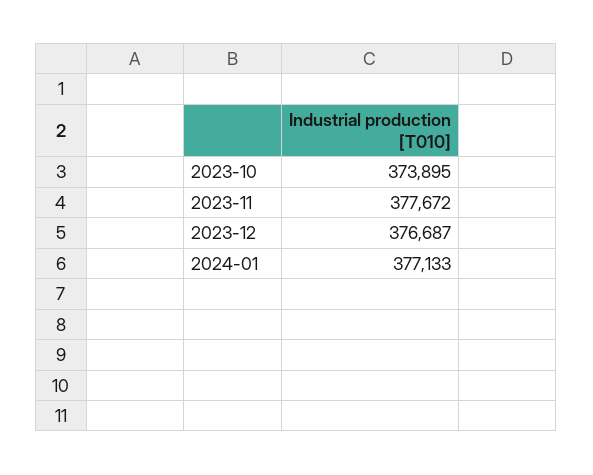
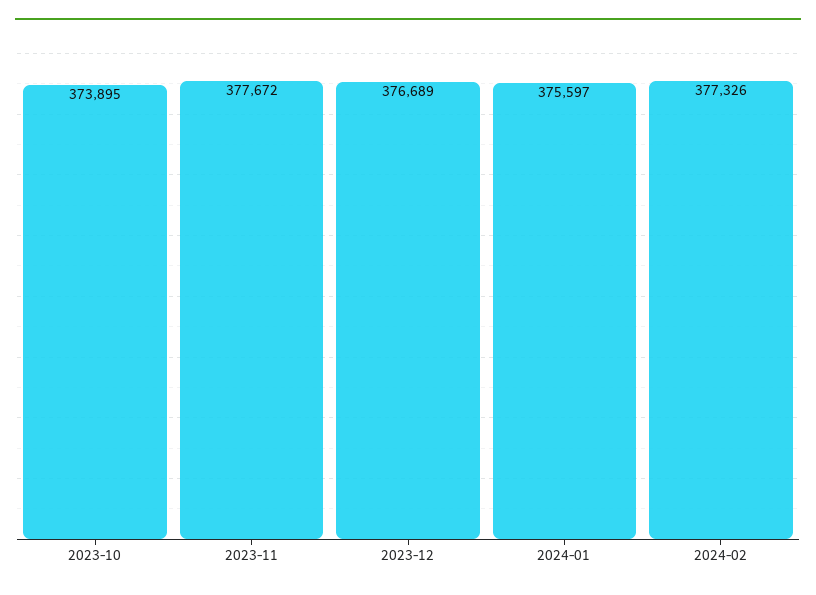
2023-12: 376687 -> 376689
2024-01: 377133 -> 375597
2024-02: none -> 377326

